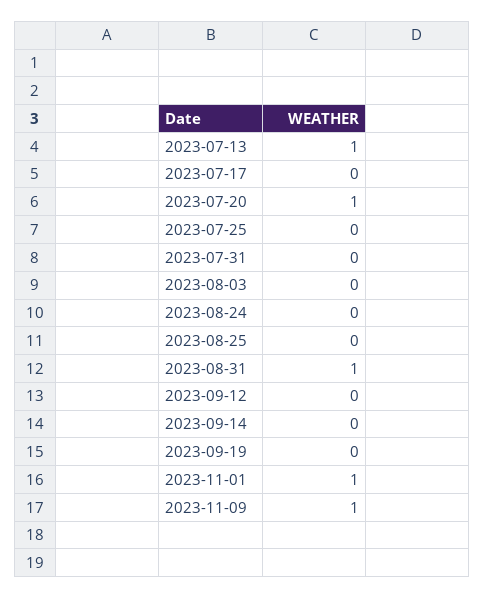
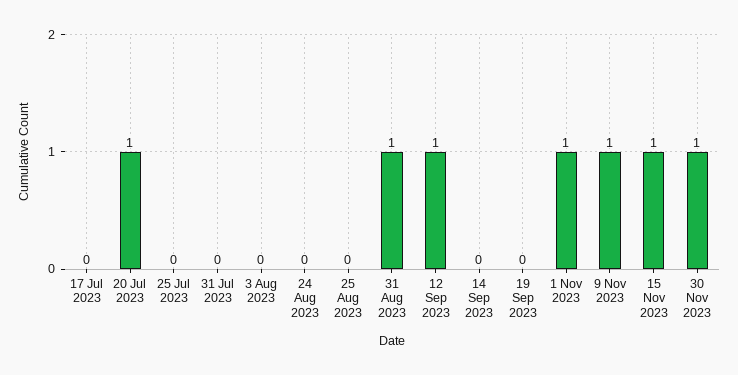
2023-07-13: 1 -> none
2023-09-12: 0 -> 1
15 Nov 2023: none -> 1
30 Nov 2023: none -> 1

